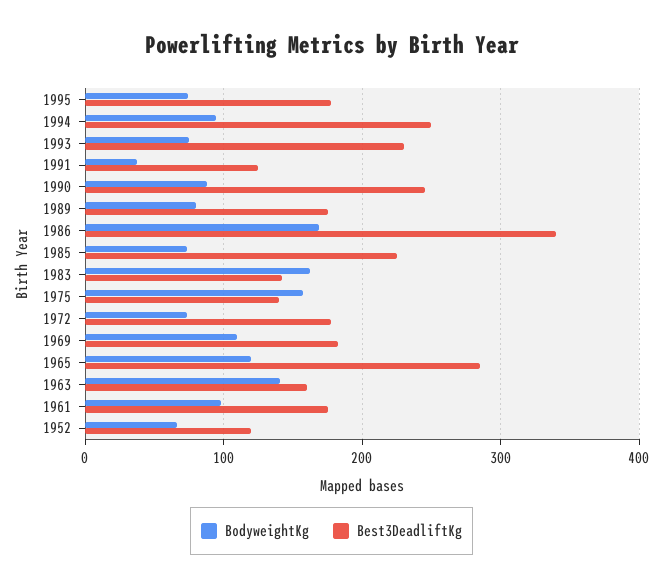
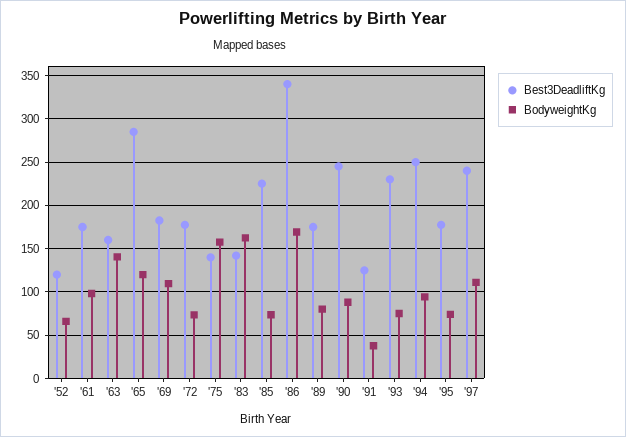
Best3DeadliftKg, '97: none -> 240
BodyweightKg, '97: none -> 110

